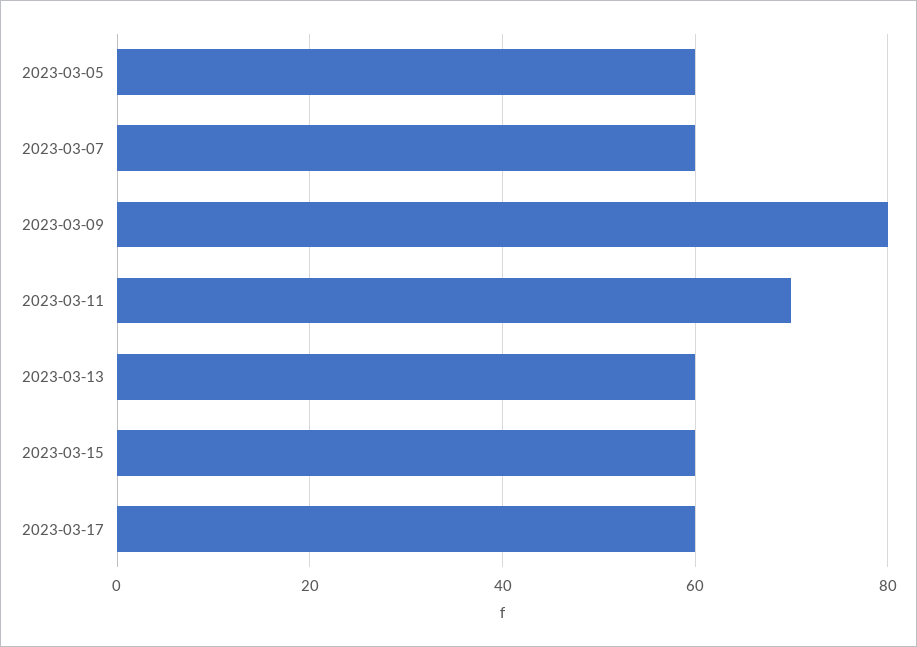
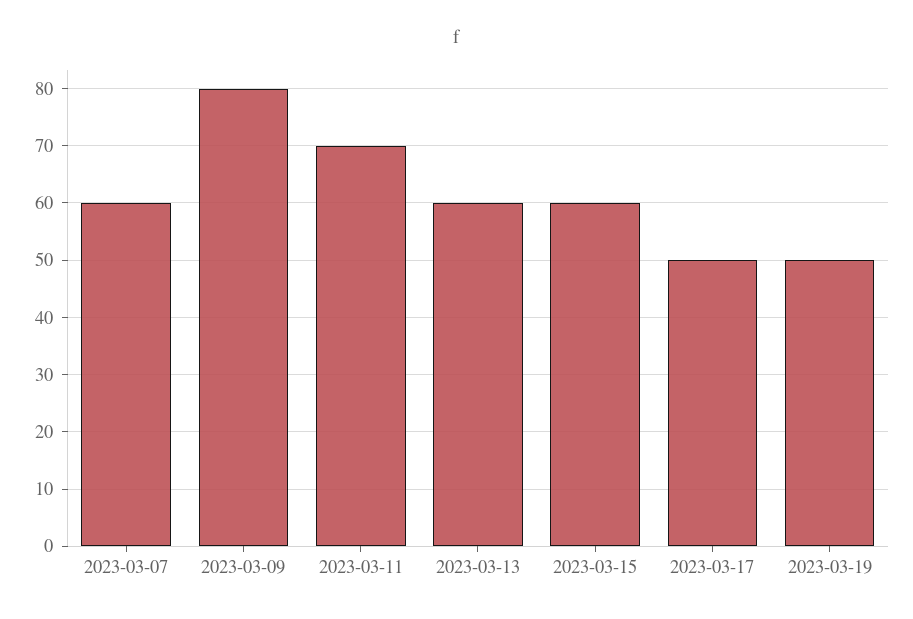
2023-03-05: 60 -> none
2023-03-17: 60 -> 50
2023-03-19: none -> 50

